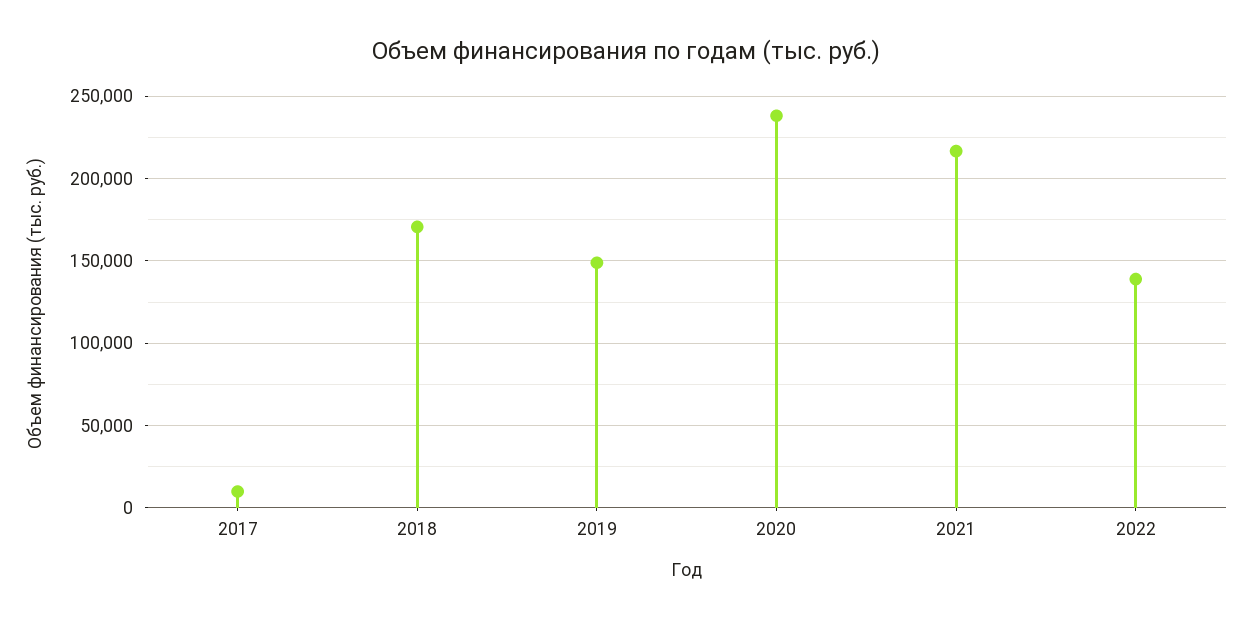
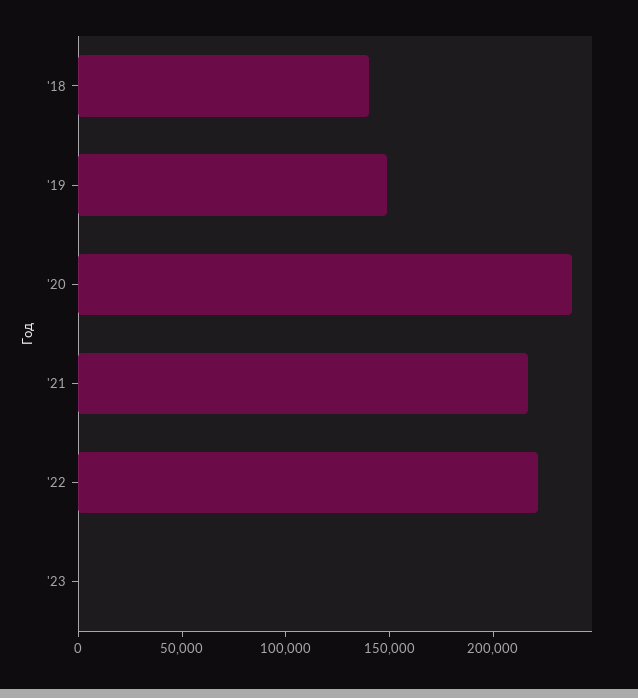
2017: 10000 -> none
2018: 170000 -> 140000
2022: 140000 -> 220000
'23: none -> 0

